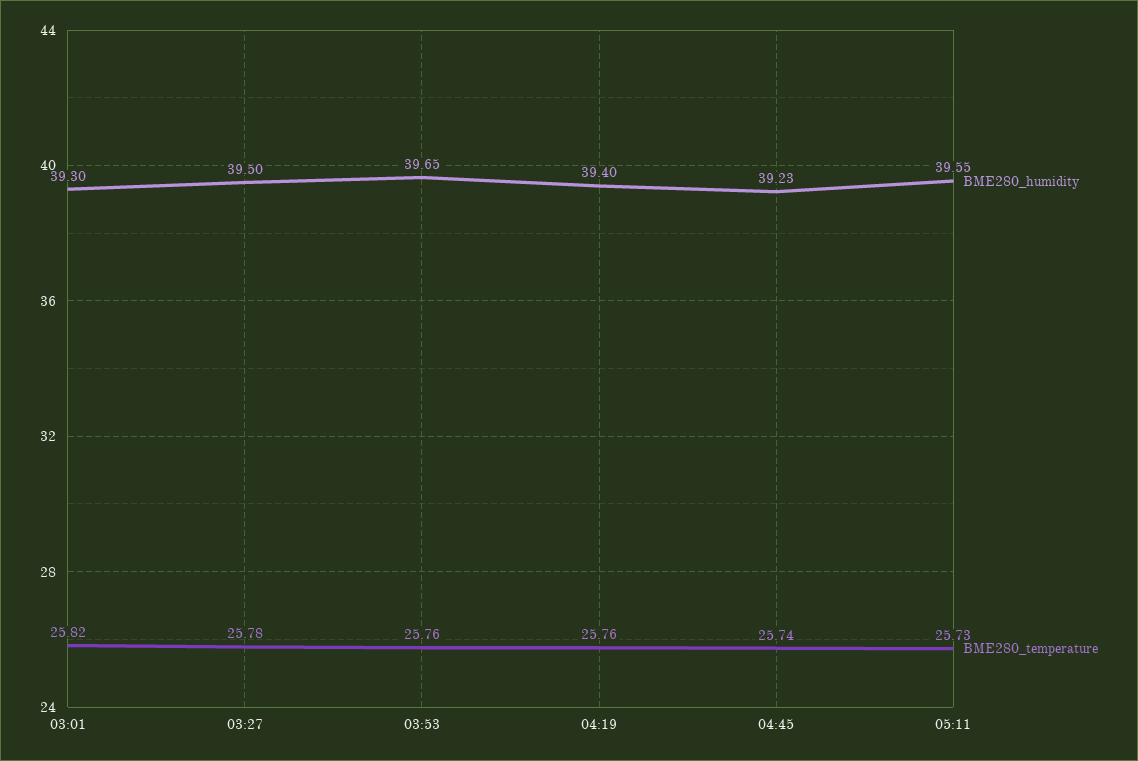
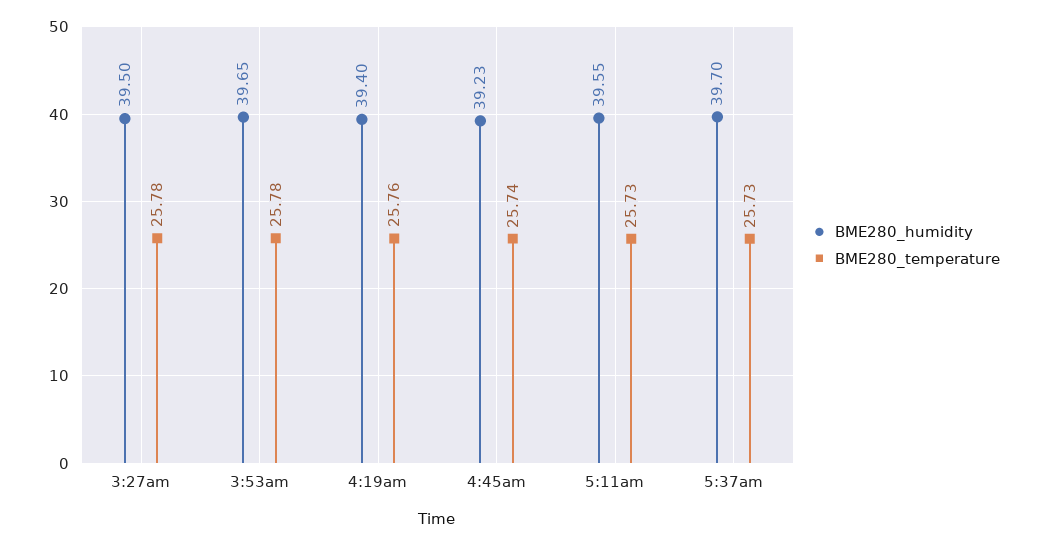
BME280_humidity, 03:01: 39.3 -> none
BME280_temperature, 03:01: 25.82 -> none
BME280_temperature, 03:53: 25.76 -> 25.78
BME280_humidity, 5:37am: none -> 39.7
BME280_temperature, 5:37am: none -> 25.73

